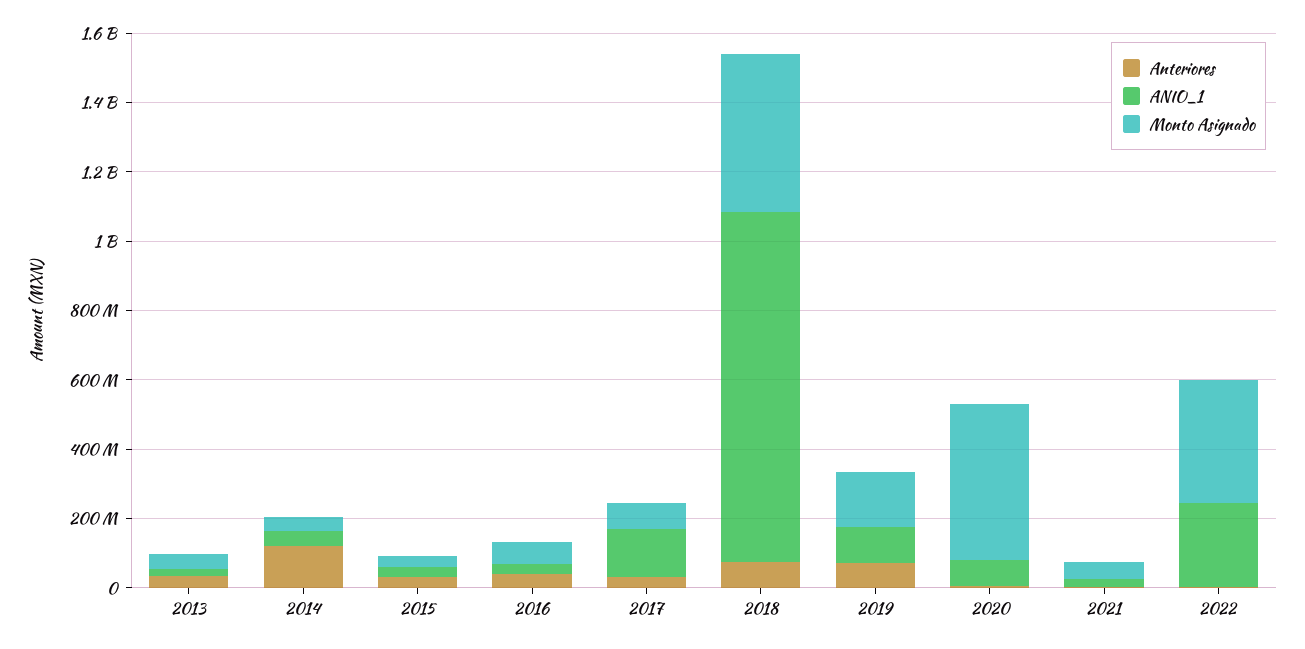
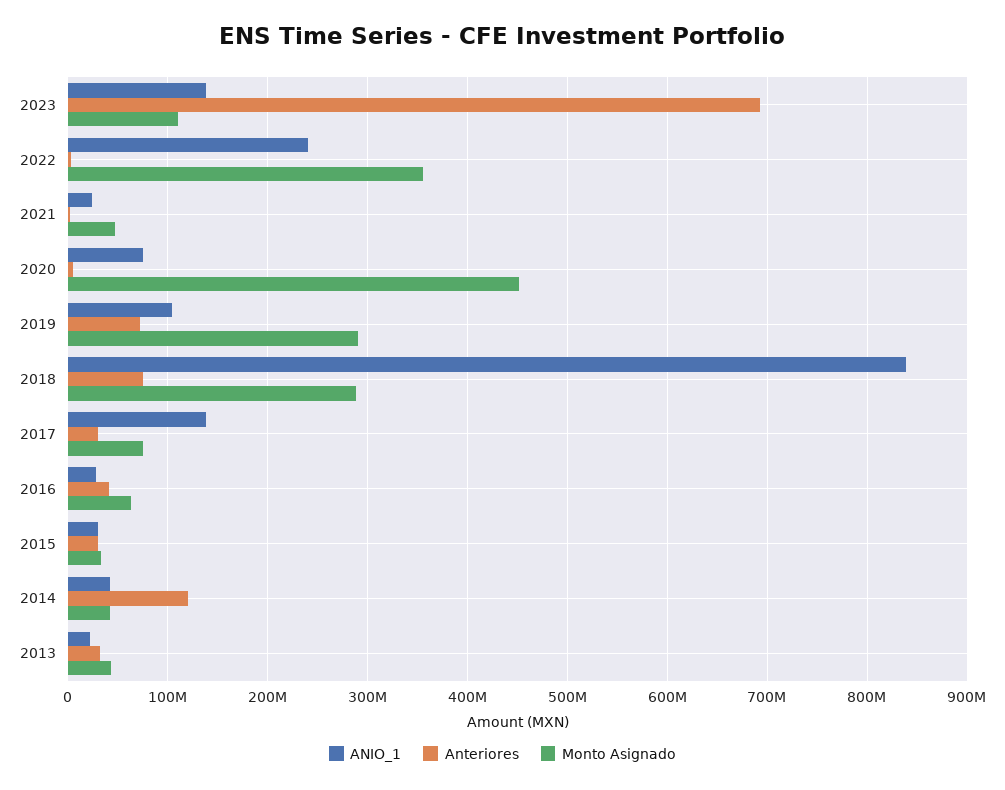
ANIO_1, 2018: 1000000000 -> 840000000
Monto Asignado, 2018: 450000000 -> 290000000
Monto Asignado, 2019: 150000000 -> 290000000
ANIO_1, 2023: none -> 140000000
Anteriores, 2023: none -> 690000000
Monto Asignado, 2023: none -> 110000000

